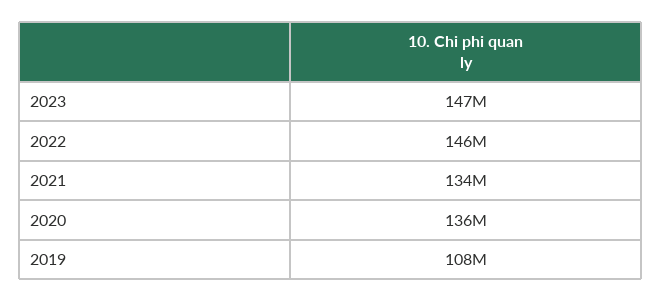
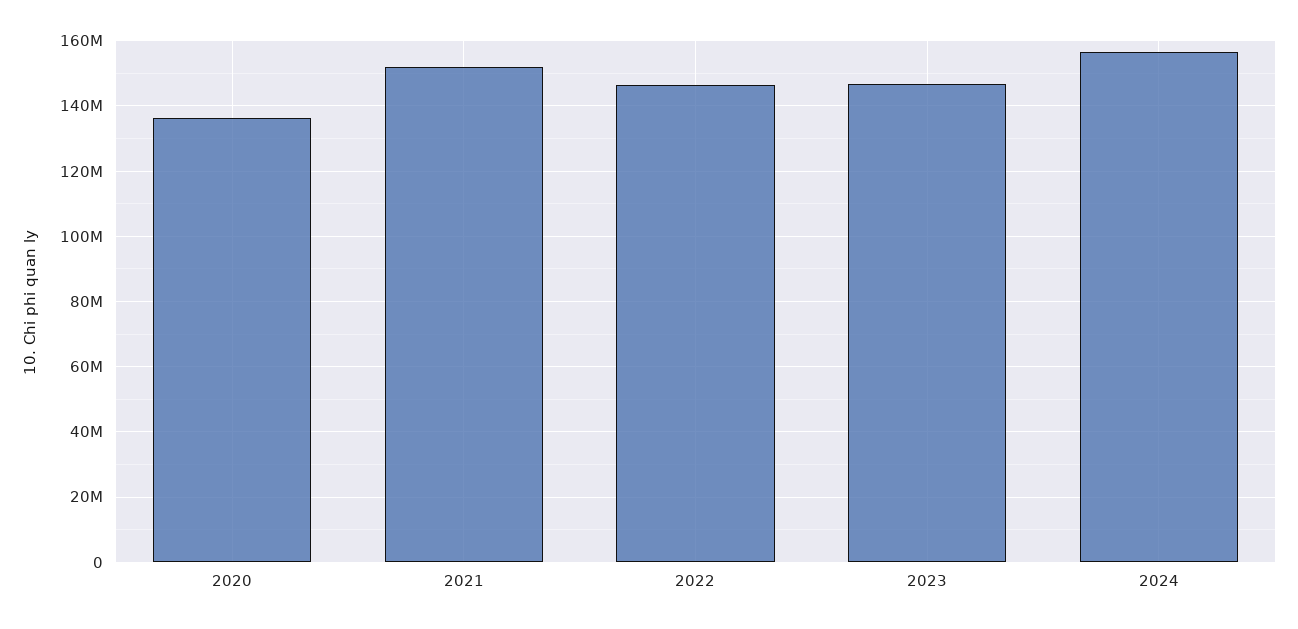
2021: 134000000 -> 152000000
2019: 108000000 -> none
2024: none -> 156000000

